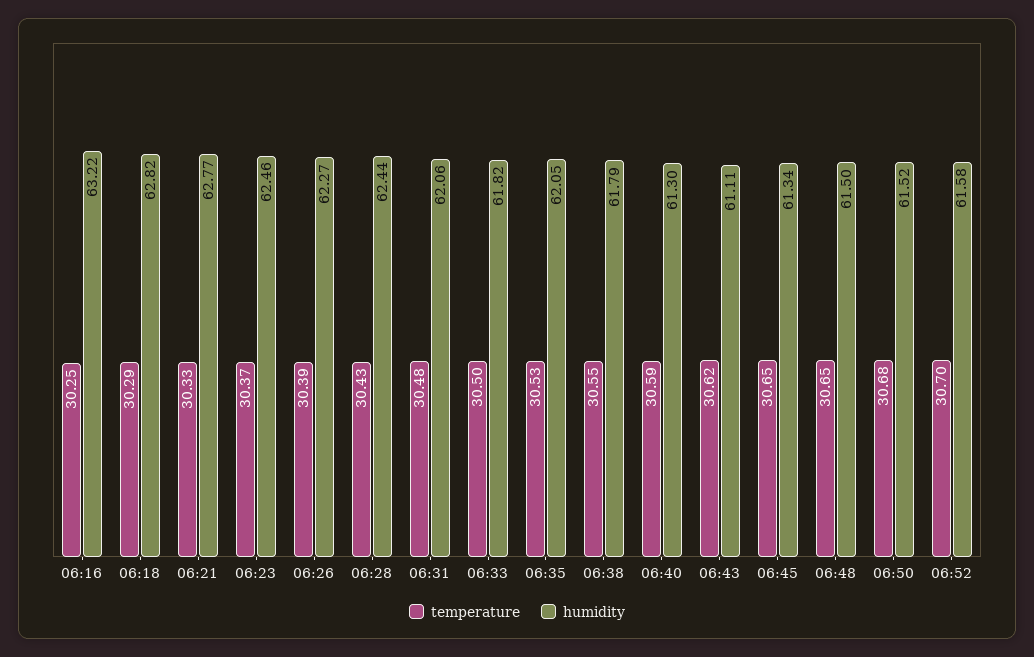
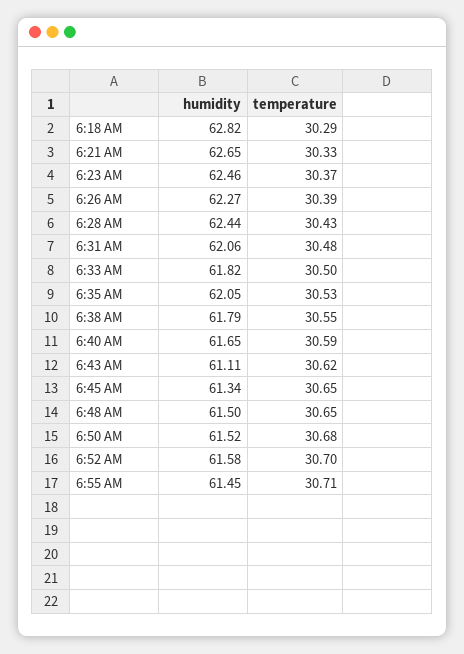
temperature, 06:16: 30.25 -> none
humidity, 06:16: 63.22 -> none
humidity, 06:21: 62.77 -> 62.65
humidity, 06:40: 61.3 -> 61.65
humidity, 6:55 AM: none -> 61.45
temperature, 6:55 AM: none -> 30.71

